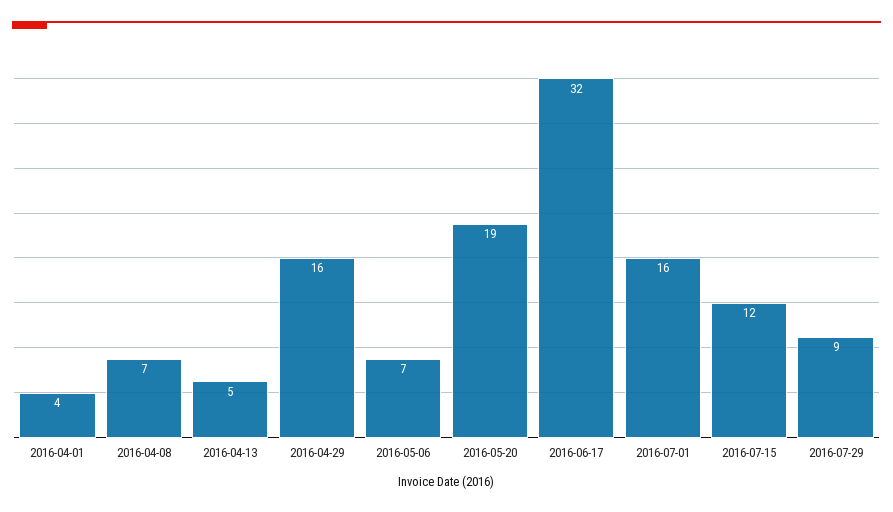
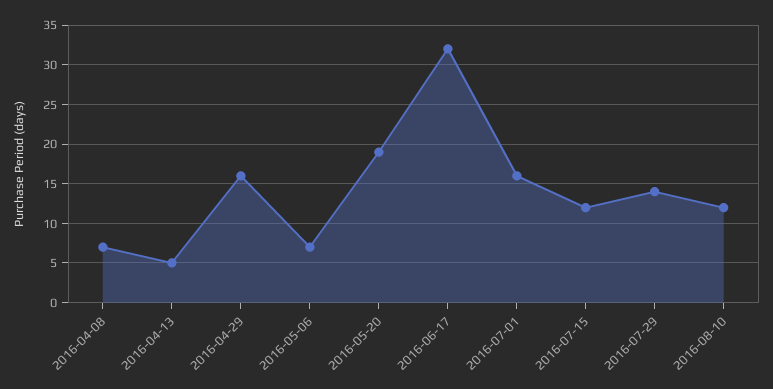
2016-04-01: 4 -> none
2016-07-29: 9 -> 14
2016-08-10: none -> 12

